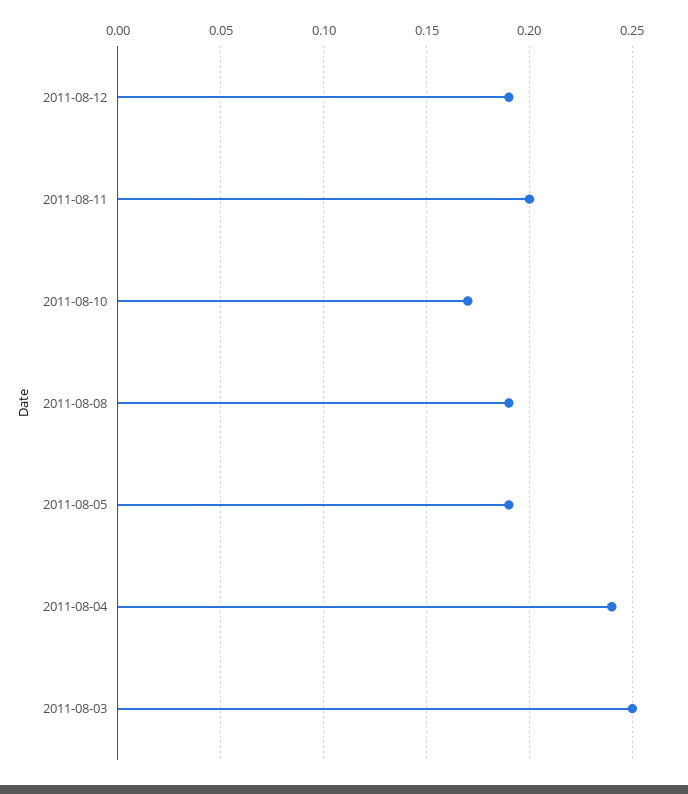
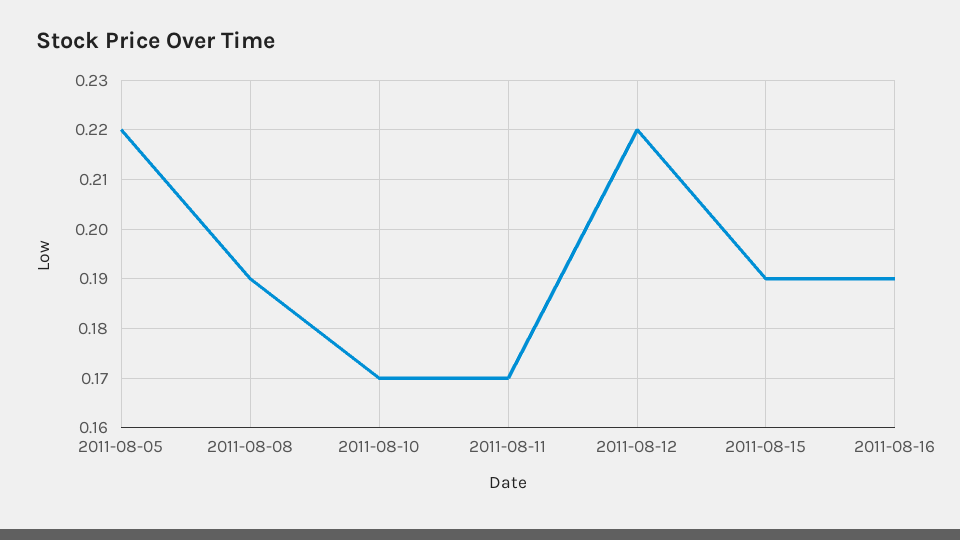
2011-08-12: 0.19 -> 0.22
2011-08-11: 0.2 -> 0.17
2011-08-05: 0.19 -> 0.22
2011-08-04: 0.24 -> none
2011-08-03: 0.25 -> none
2011-08-15: none -> 0.19
2011-08-16: none -> 0.19

